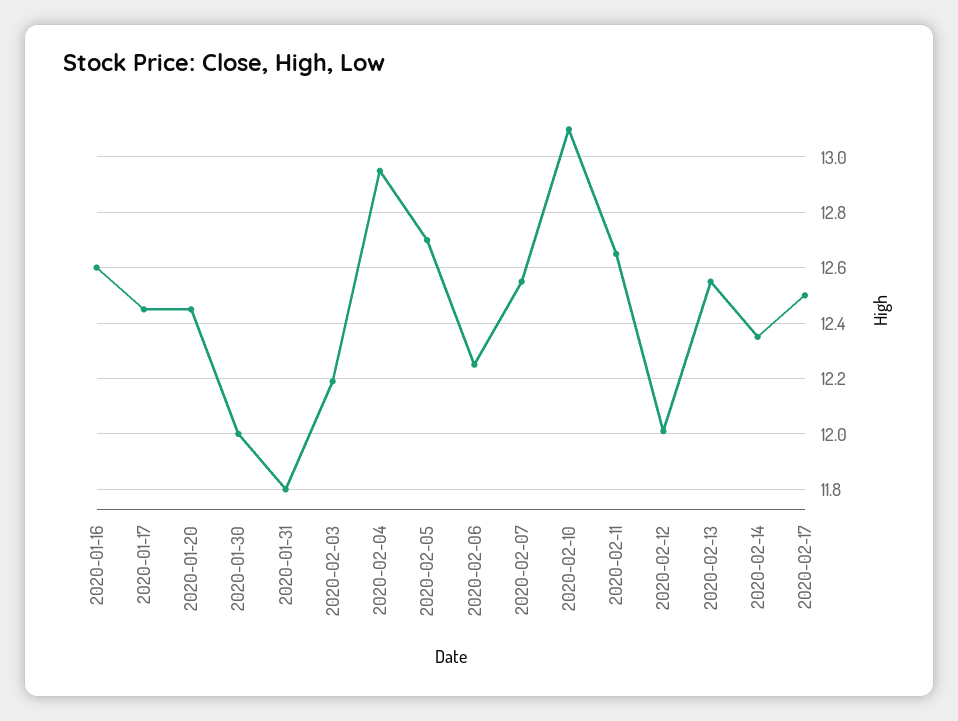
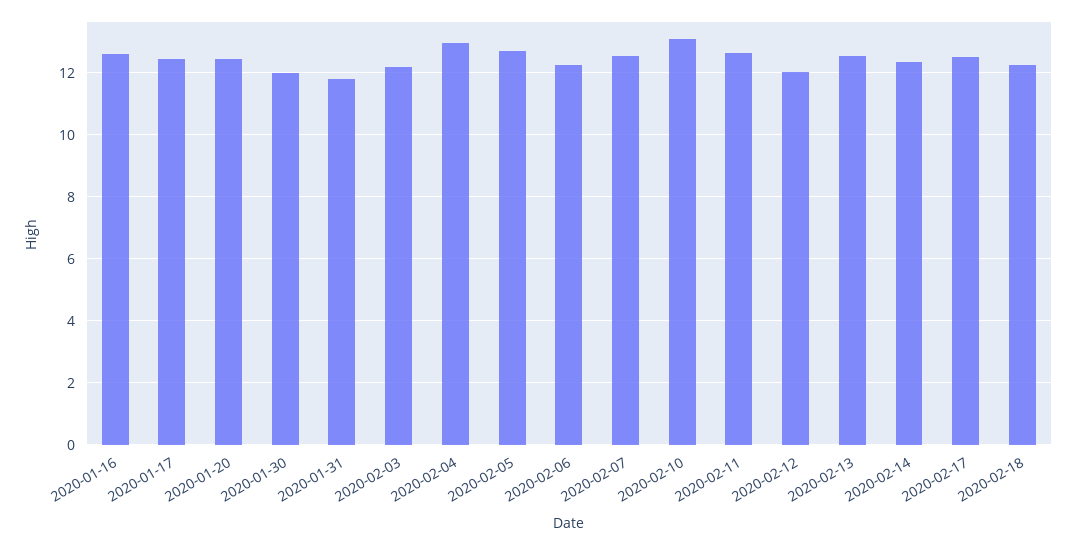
2020-02-18: none -> 12.2

